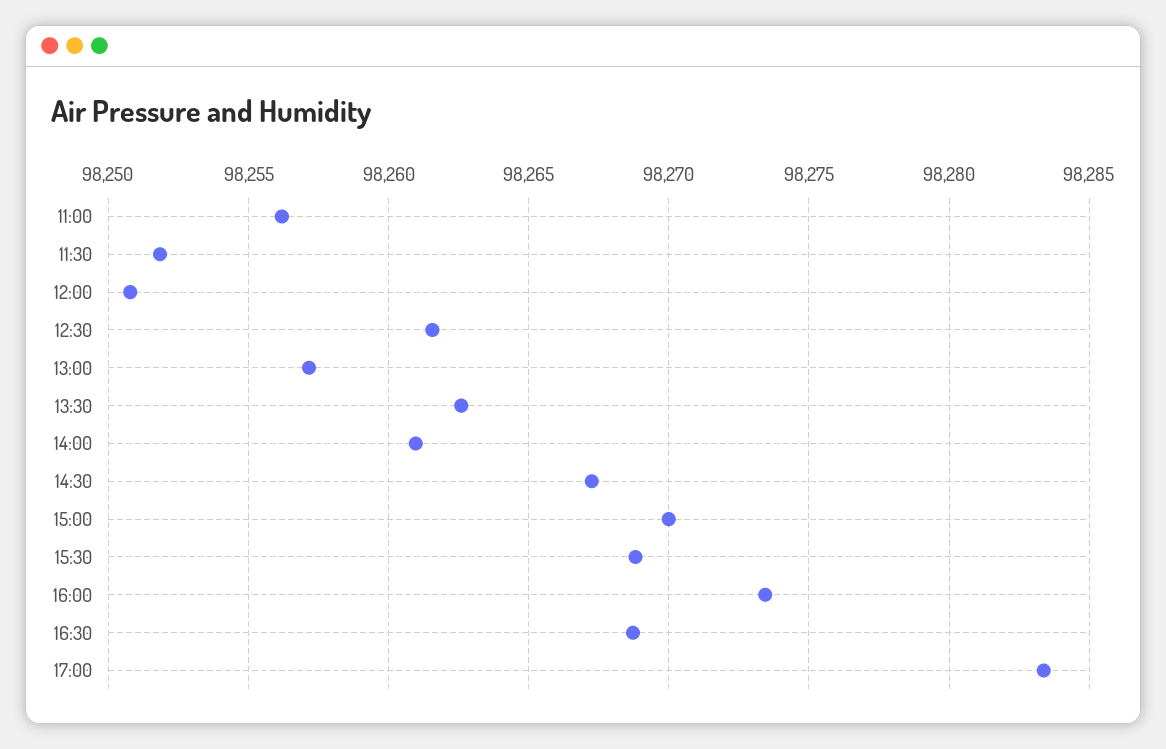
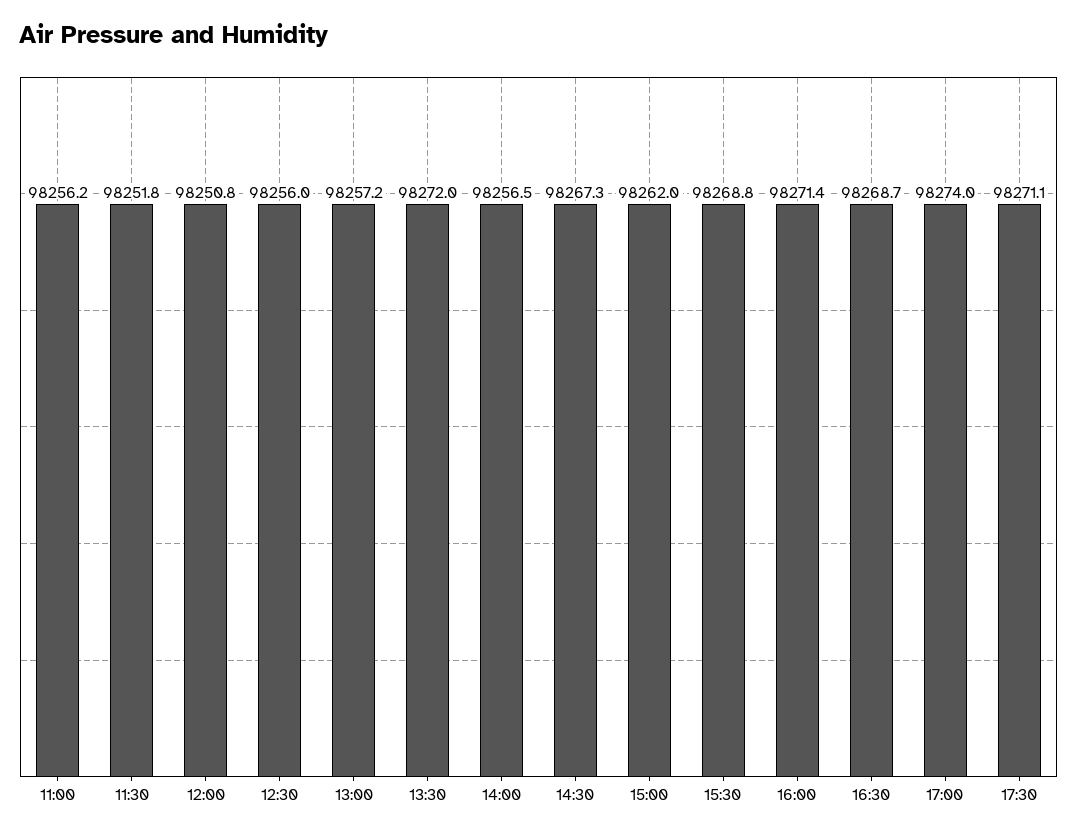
12:30: 98261.5 -> 98256
13:30: 98262.5 -> 98272
14:00: 98261 -> 98256.5
15:00: 98270 -> 98262
16:00: 98273.5 -> 98271.4
17:00: 98283.5 -> 98274
17:30: none -> 98271.1

